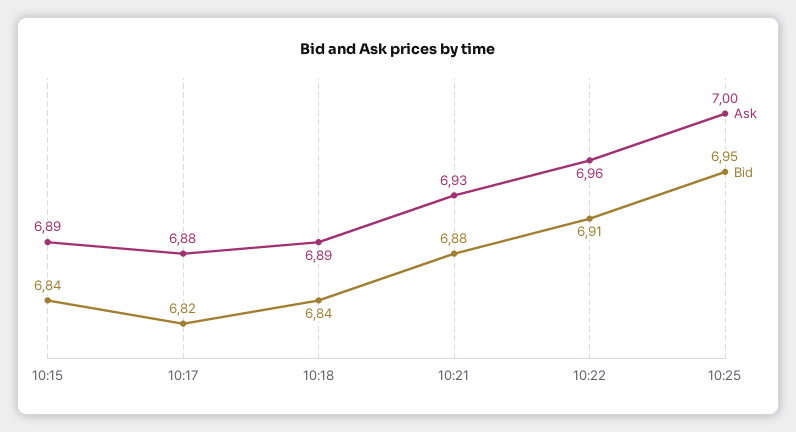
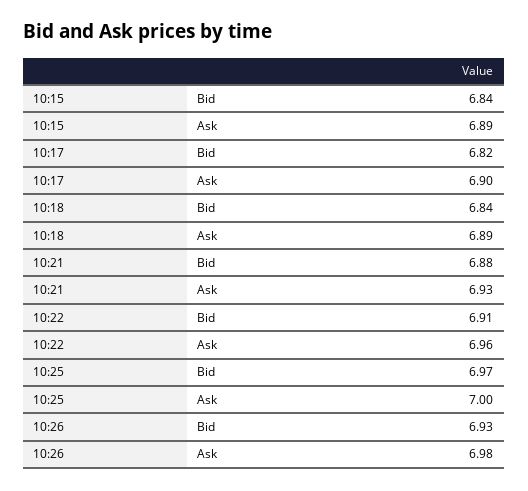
Ask, 10:17: 6.88 -> 6.9
Bid, 10:25: 6.95 -> 6.97
Bid, 10:26: none -> 6.93
Ask, 10:26: none -> 6.98

